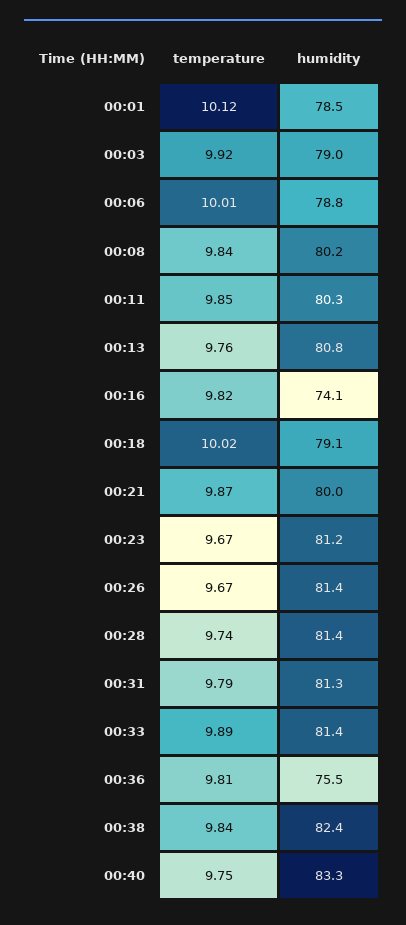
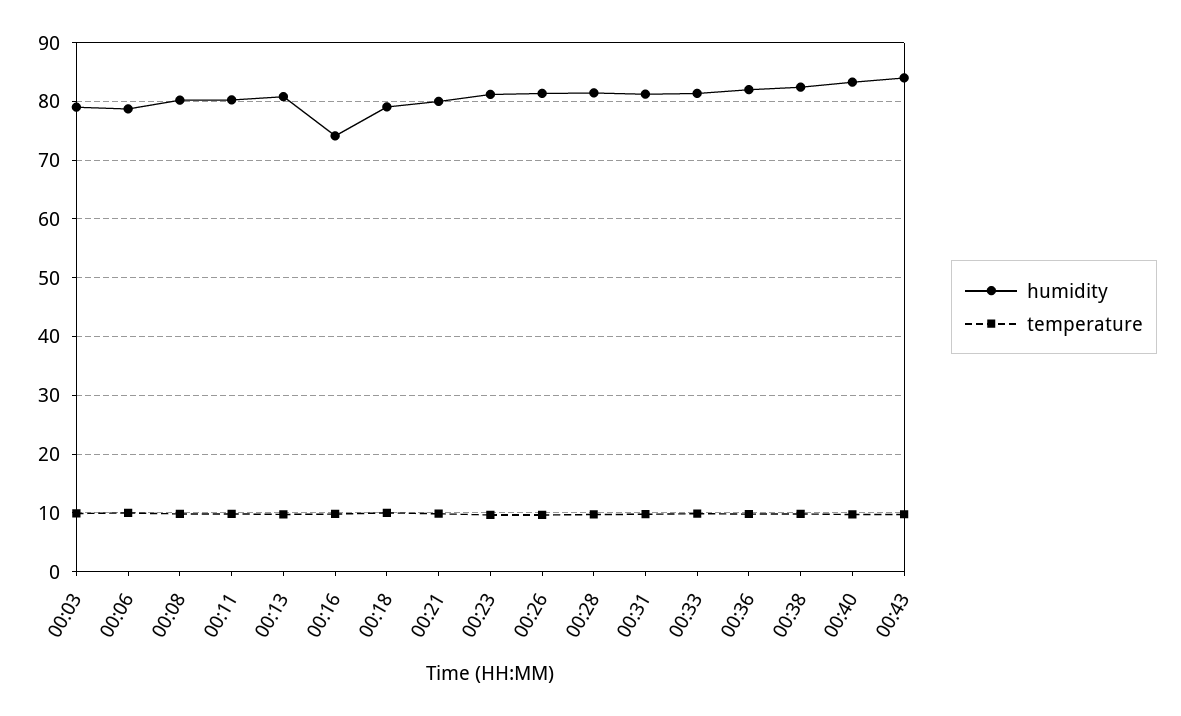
temperature, 00:01: 10.12 -> none
humidity, 00:01: 78.5 -> none
humidity, 00:36: 75.5 -> 82
humidity, 00:43: none -> 84
temperature, 00:43: none -> 10

